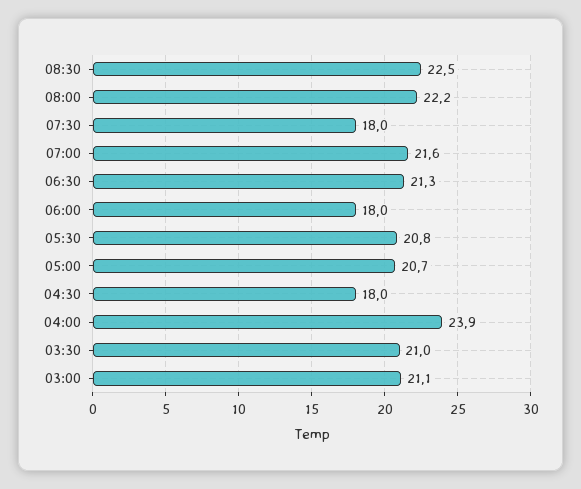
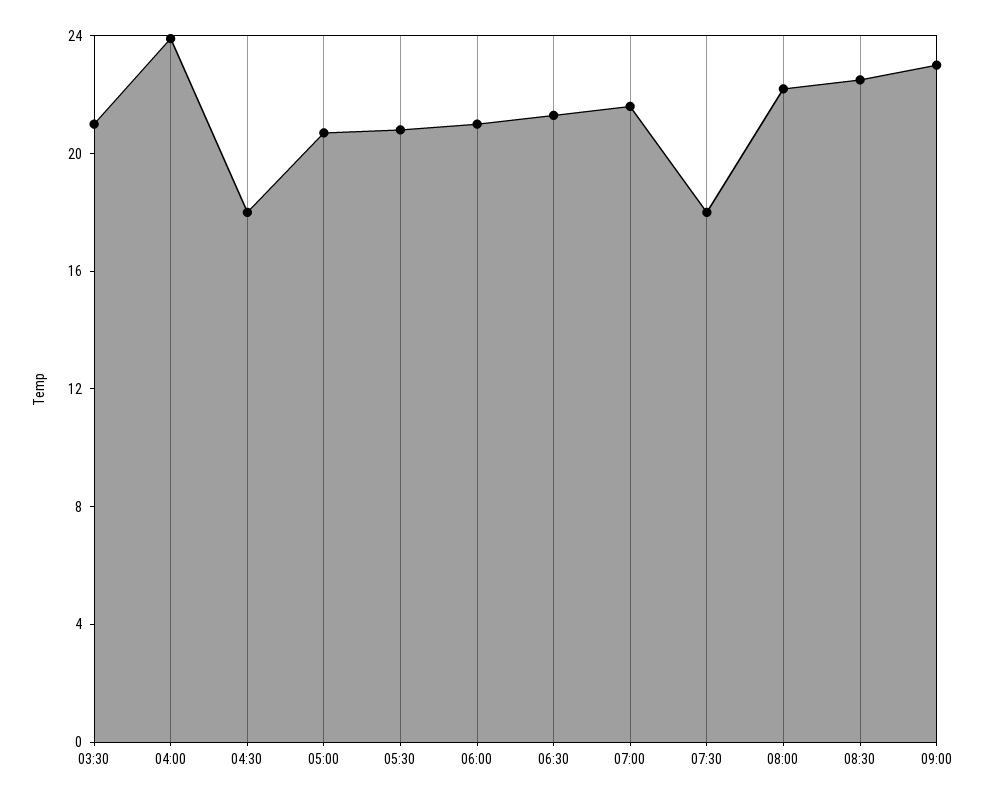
06:00: 18 -> 21
03:00: 21.1 -> none
09:00: none -> 23

